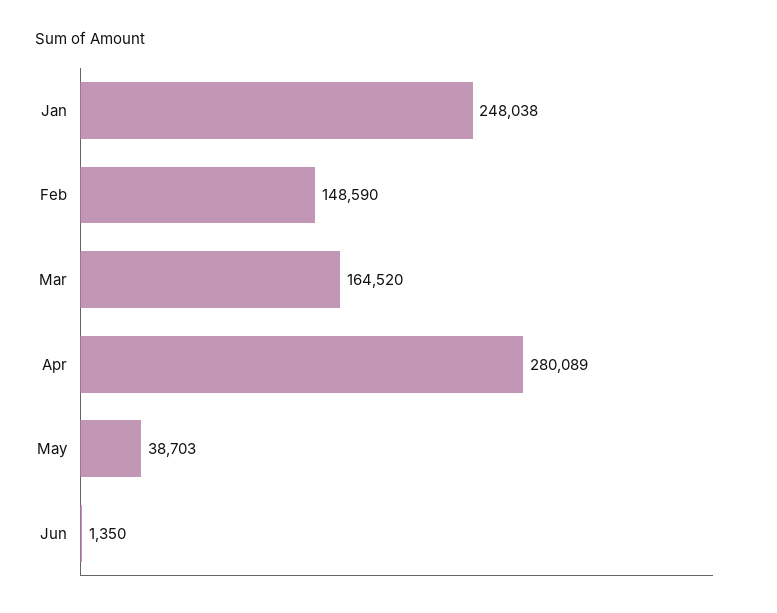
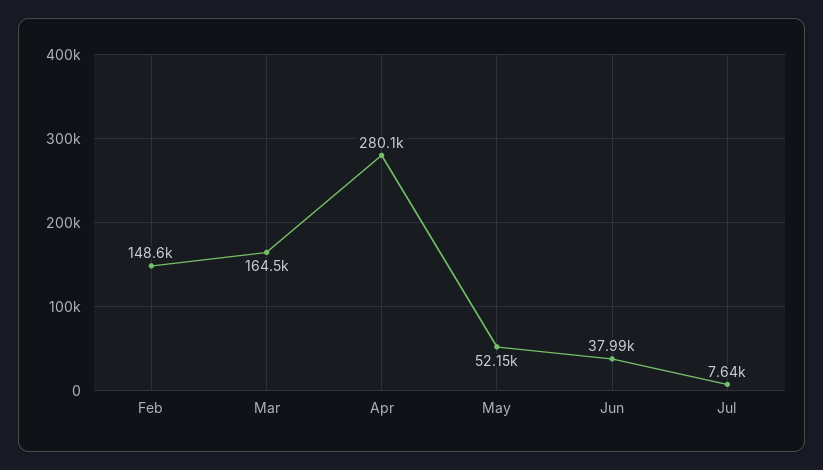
Jan: 248038 -> none
May: 38703 -> 52150
Jun: 1350 -> 37990
Jul: none -> 7640

